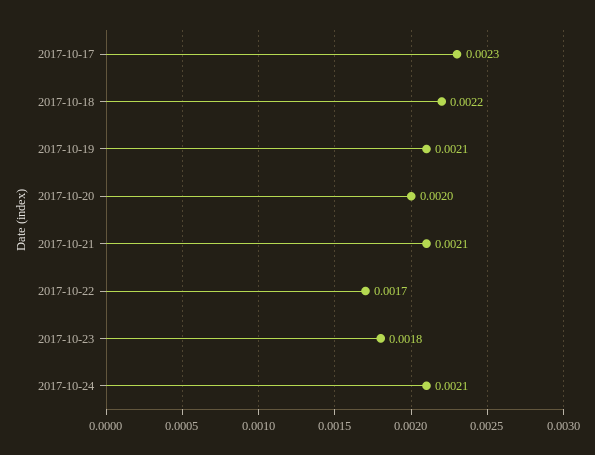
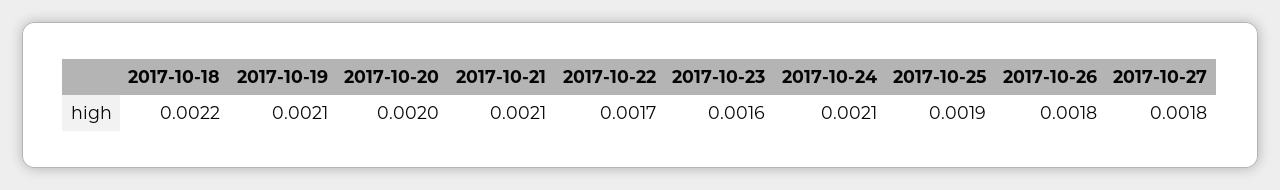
2017-10-17: 0.0023 -> none
2017-10-23: 0.0018 -> 0.0016
2017-10-25: none -> 0.0019
2017-10-26: none -> 0.0018
2017-10-27: none -> 0.0018

